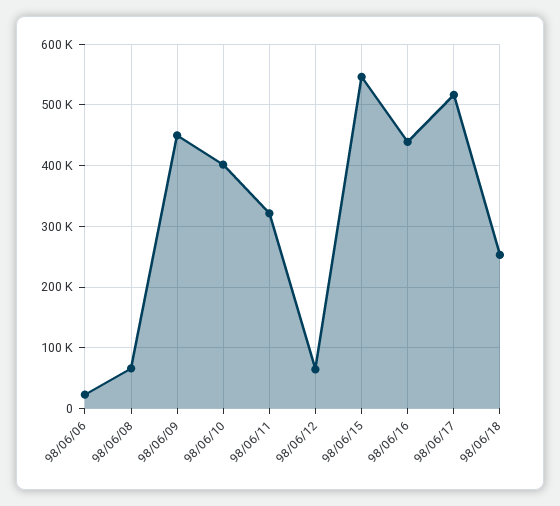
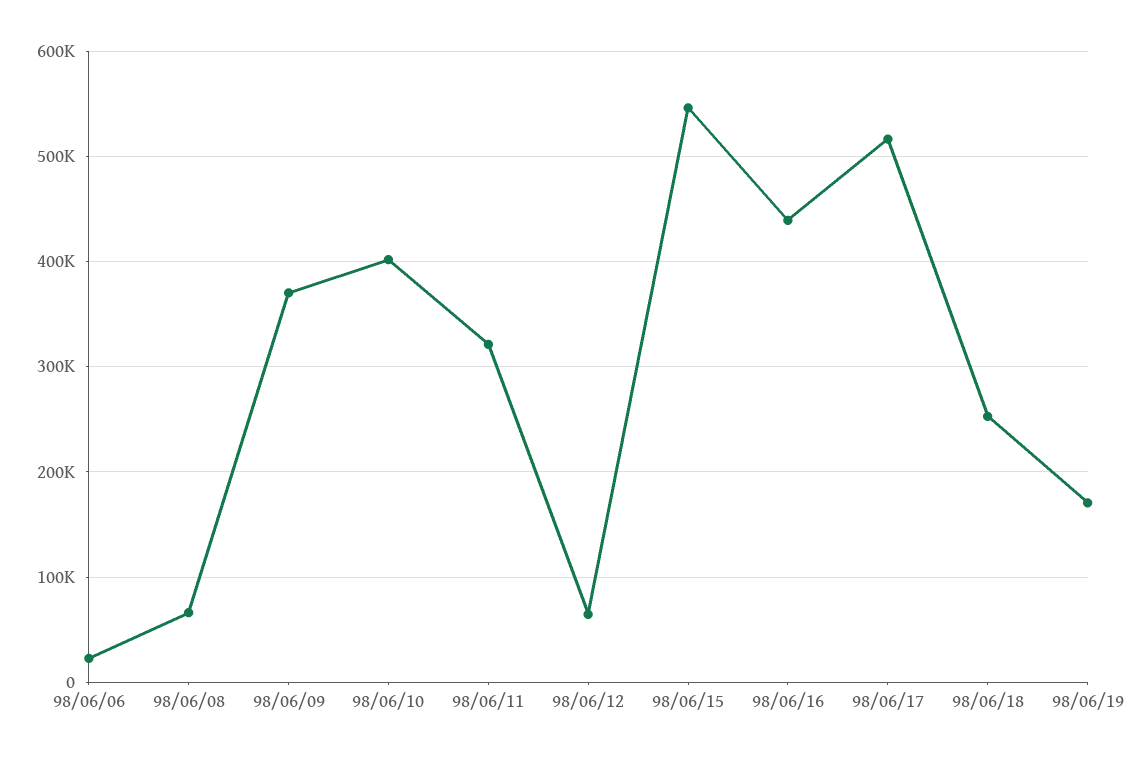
98/06/09: 450000 -> 370000
98/06/19: none -> 170000

